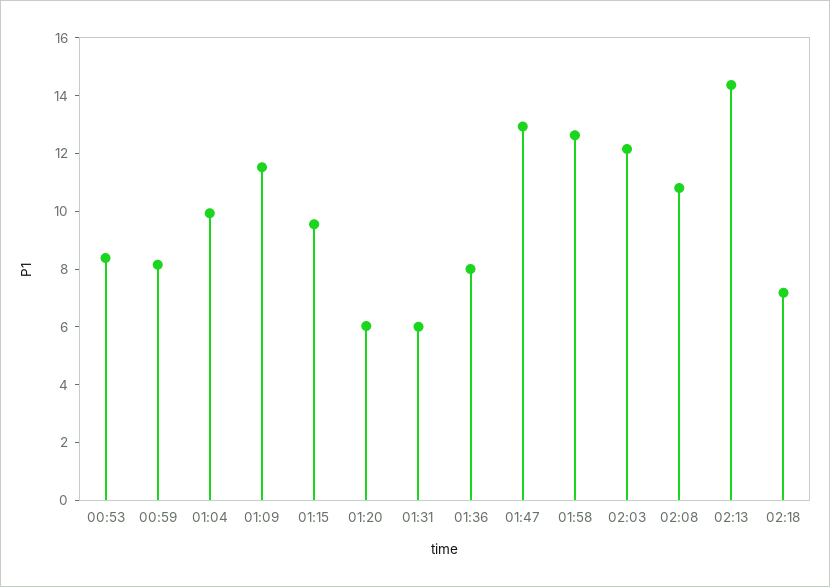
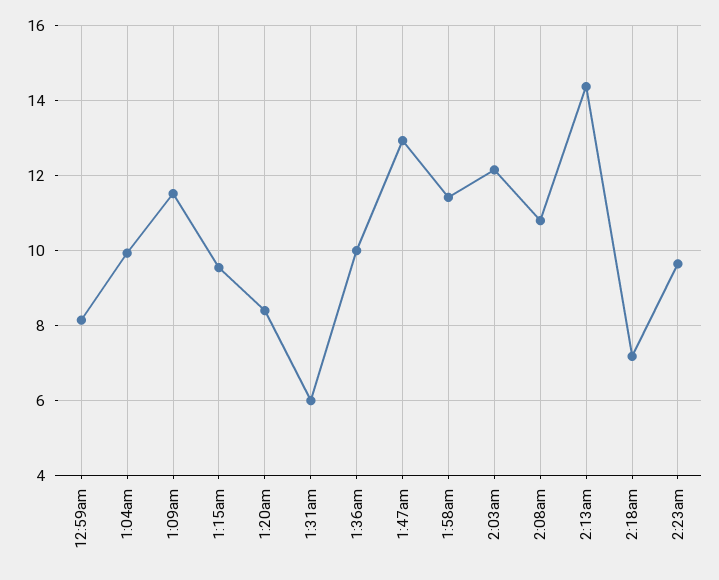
00:53: 8.5 -> none
01:20: 6 -> 8.4
01:36: 8 -> 10
01:58: 12.5 -> 11.4
2:23am: none -> 9.6

